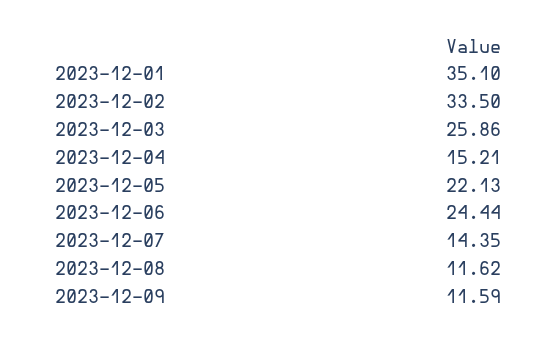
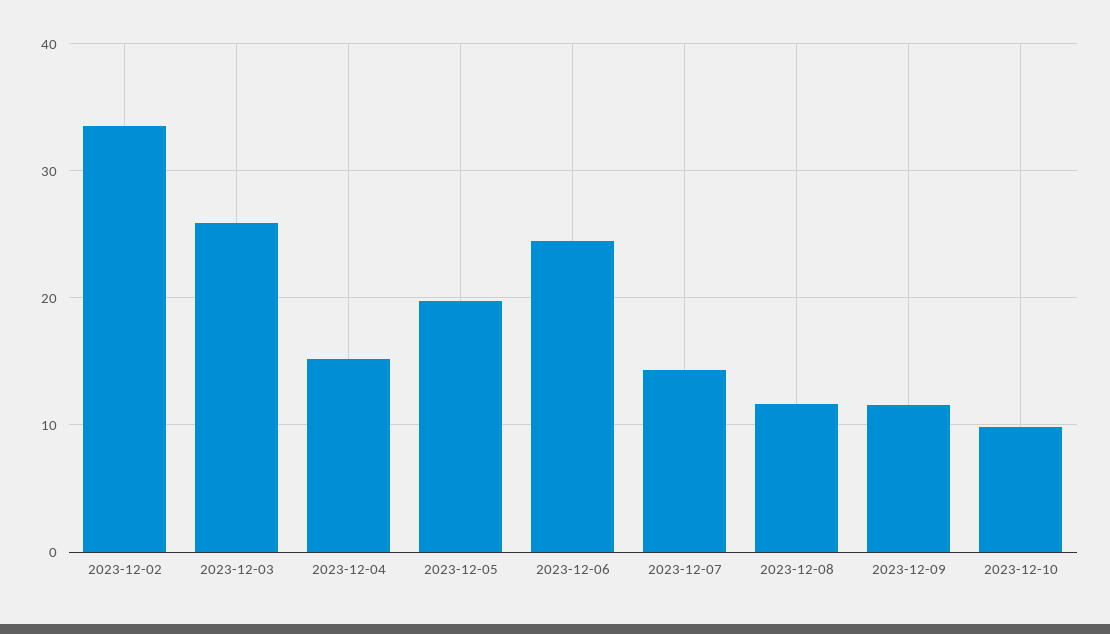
2023-12-01: 35.1 -> none
2023-12-05: 22.13 -> 20
2023-12-10: none -> 10

